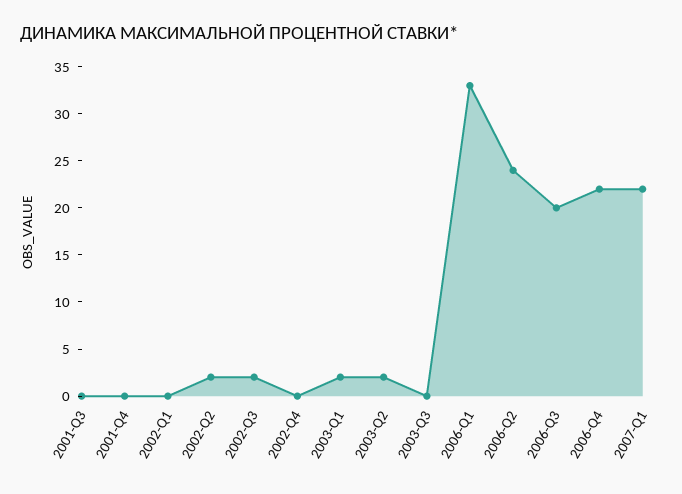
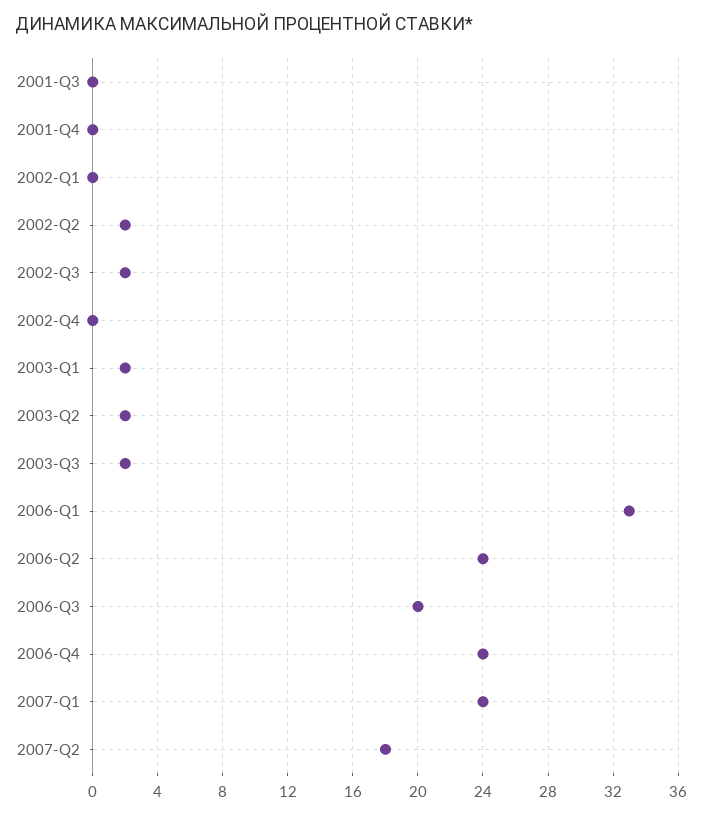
2003-Q3: 0 -> 2
2006-Q4: 22 -> 24
2007-Q1: 22 -> 24
2007-Q2: none -> 18

